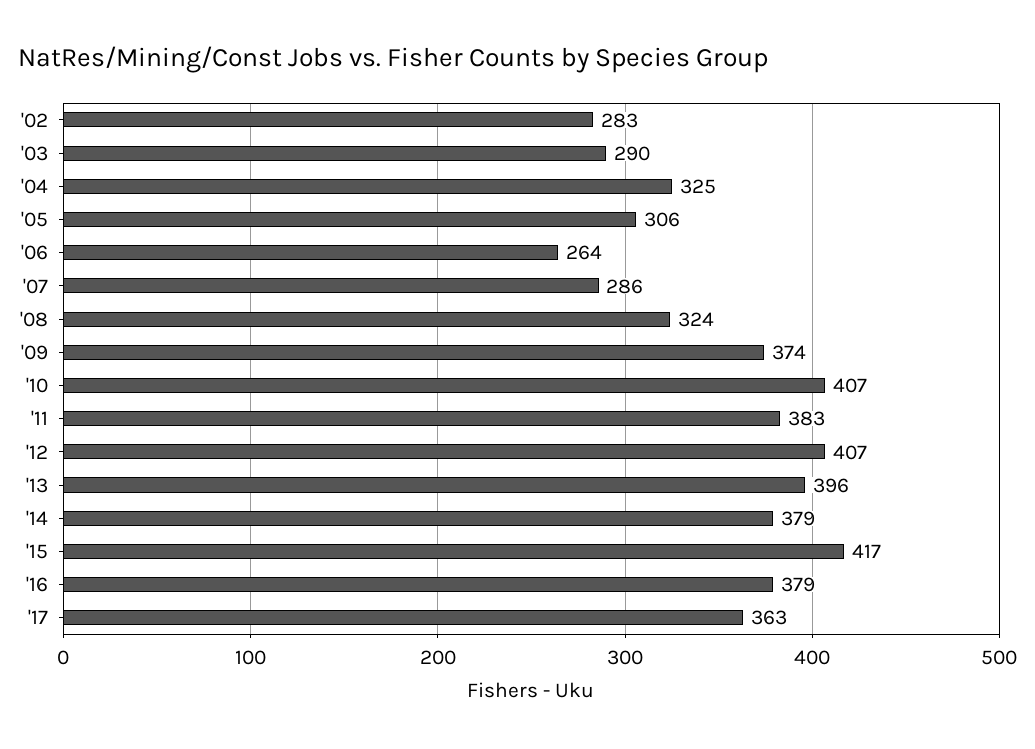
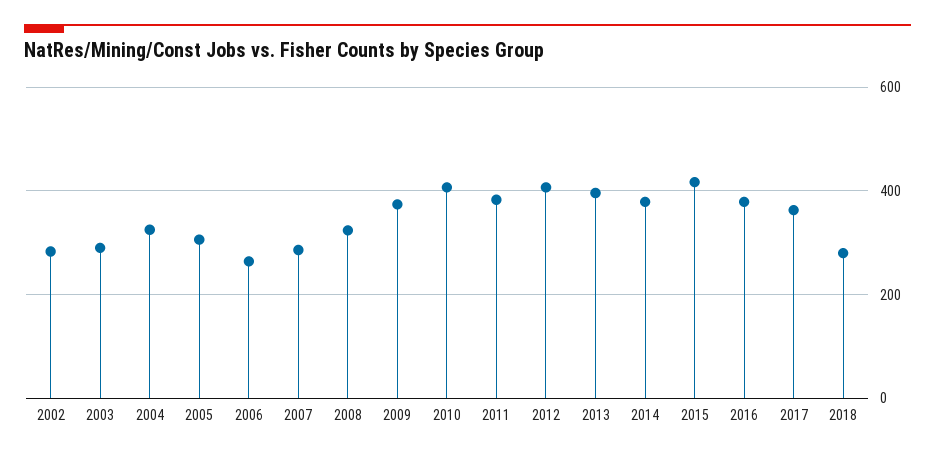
2018: none -> 280

